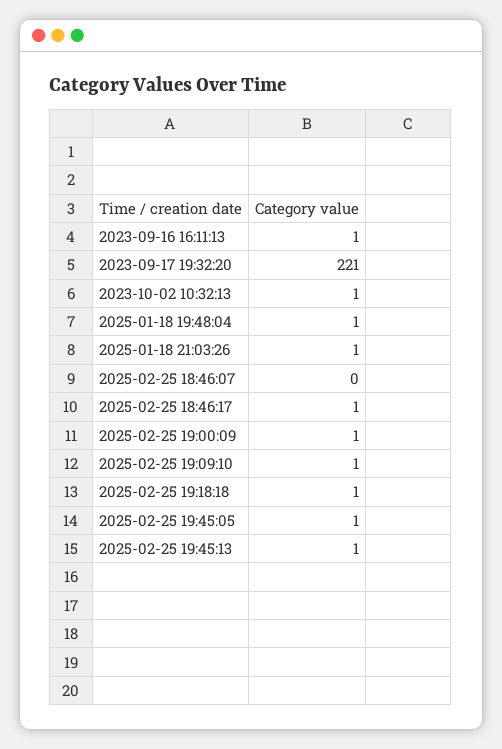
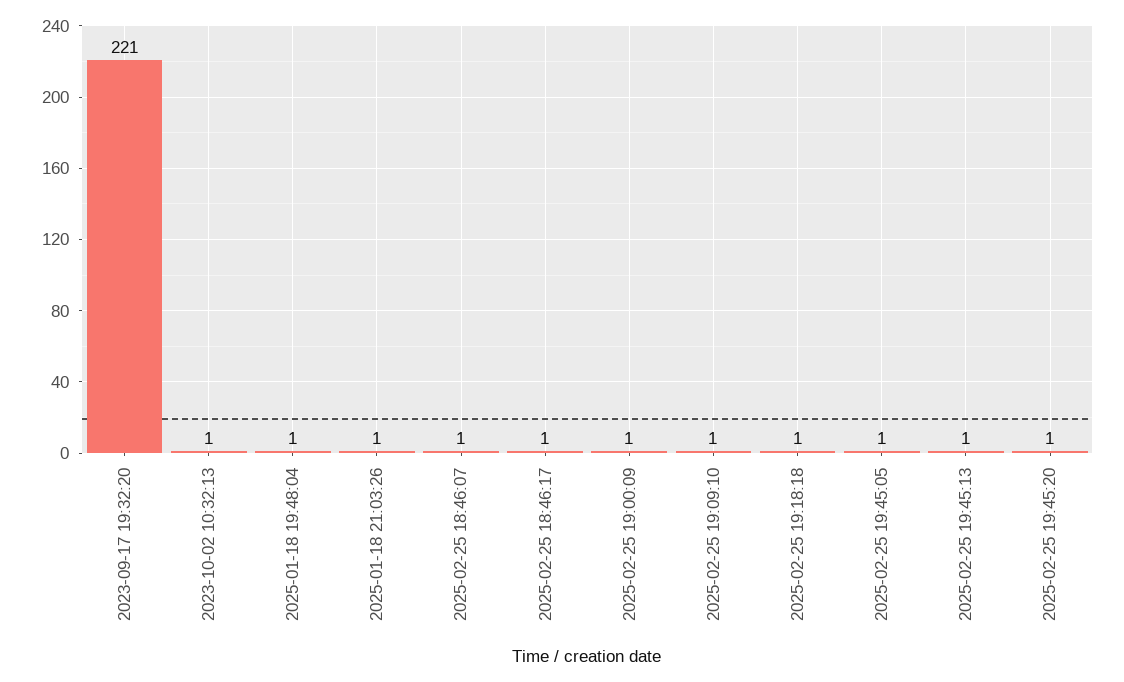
2023-09-16 16:11:13: 1 -> none
2025-02-25 18:46:07: 0 -> 1
2025-02-25 19:45:20: none -> 1

